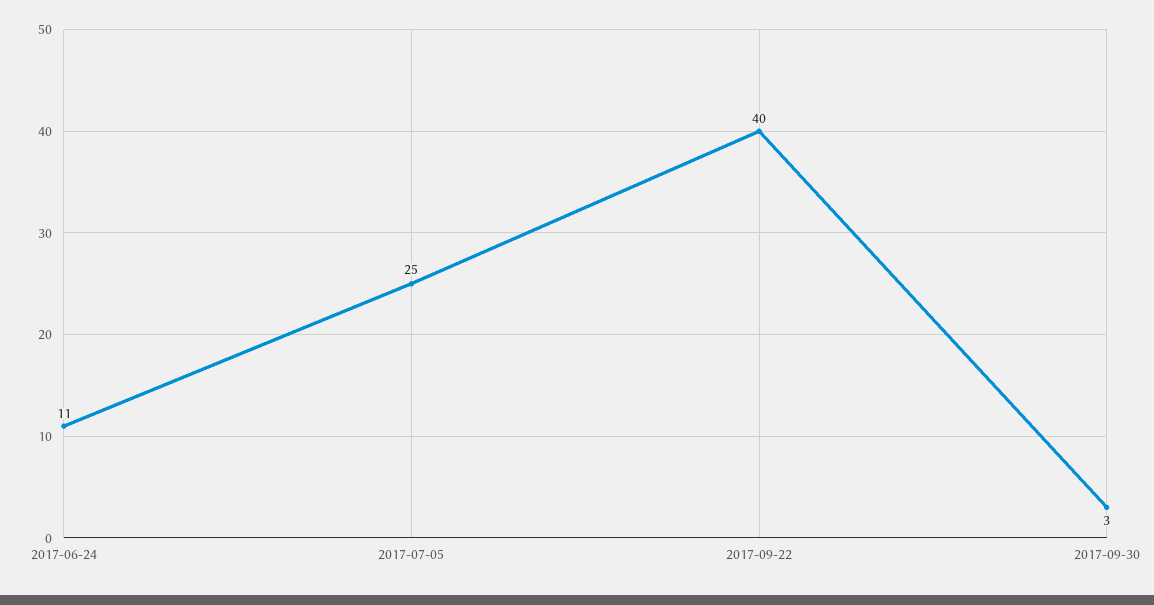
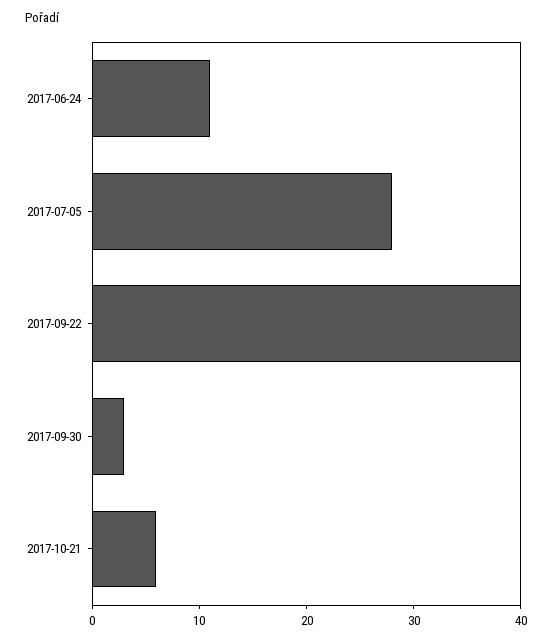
2017-07-05: 25 -> 28
2017-10-21: none -> 6

